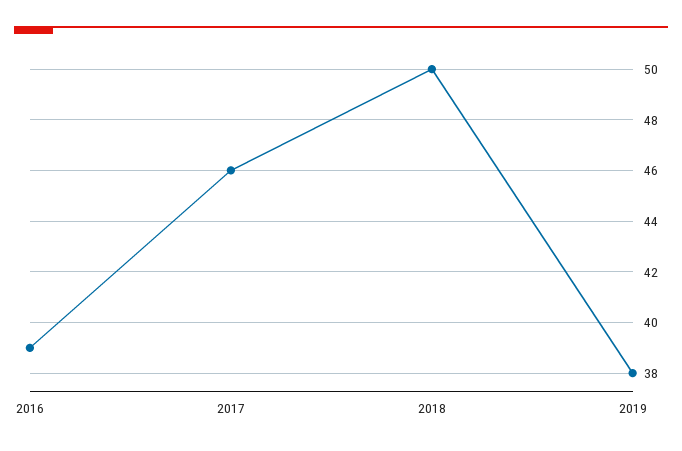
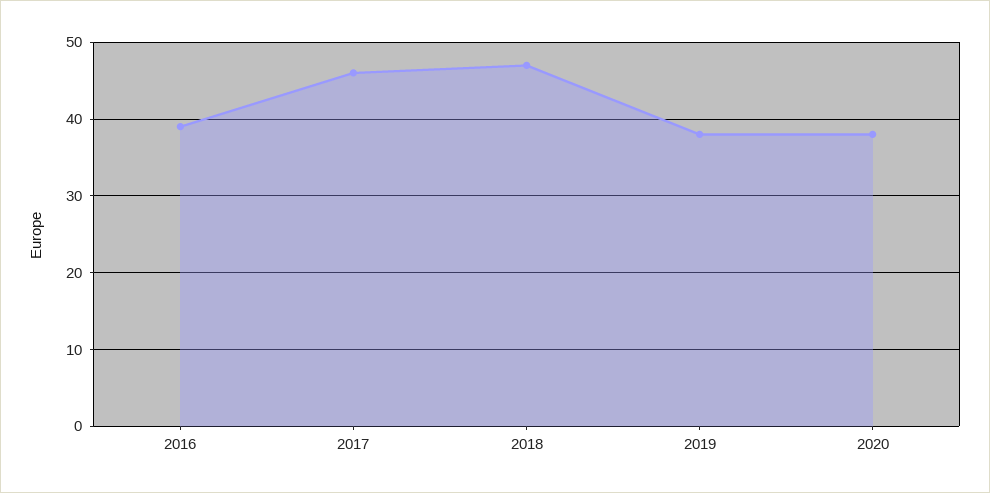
2018: 50 -> 47
2020: none -> 38

